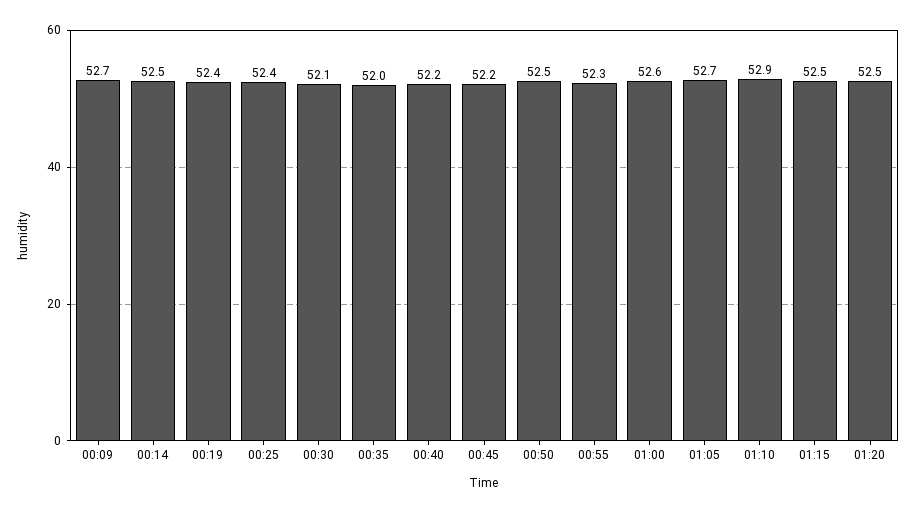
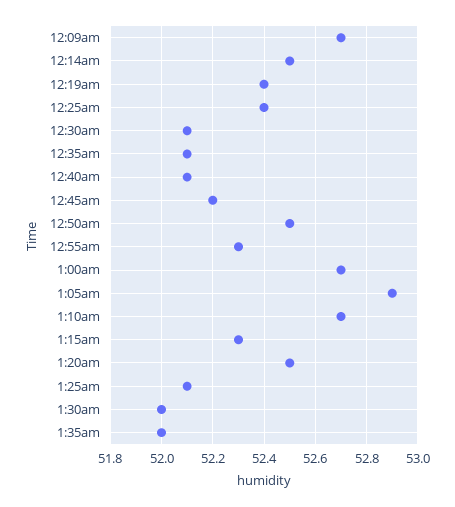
00:35: 52 -> 52.1
00:40: 52.2 -> 52.1
01:00: 52.6 -> 52.7
01:05: 52.7 -> 52.9
01:10: 52.9 -> 52.7
01:15: 52.5 -> 52.3
1:25am: none -> 52.1
1:30am: none -> 52
1:35am: none -> 52

